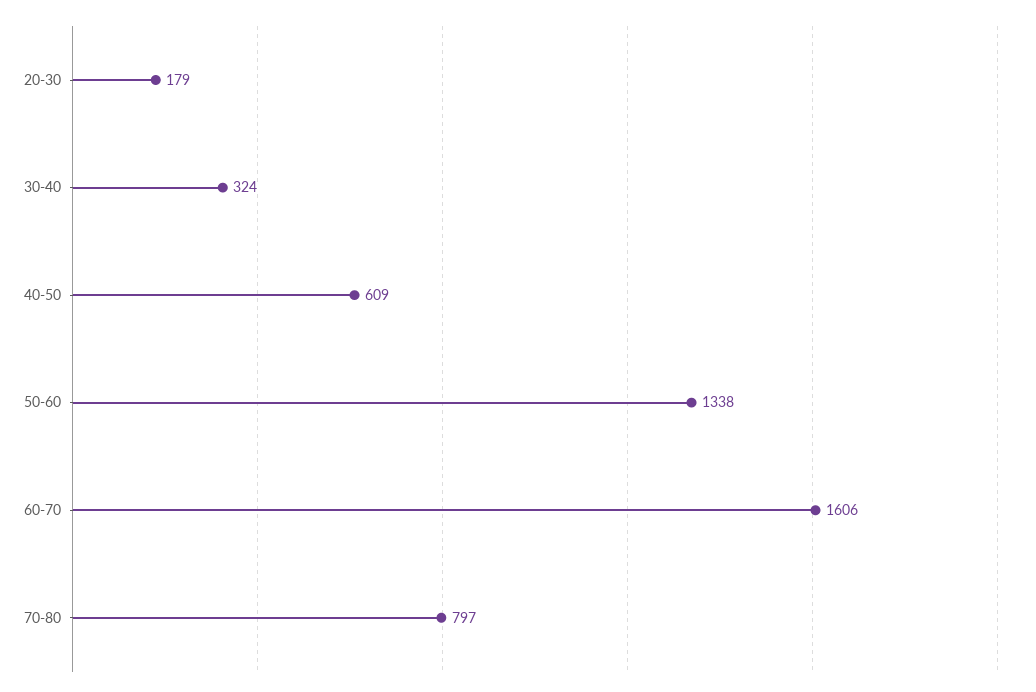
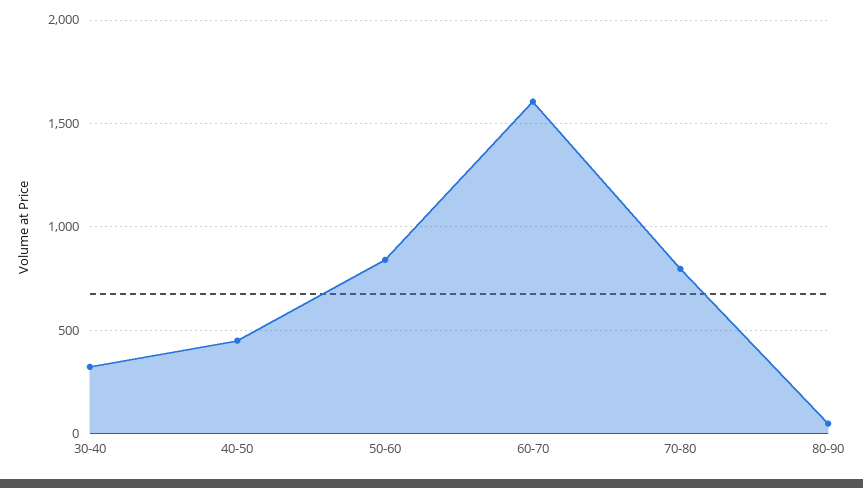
20-30: 179 -> none
40-50: 609 -> 450
50-60: 1338 -> 850
80-90: none -> 50

